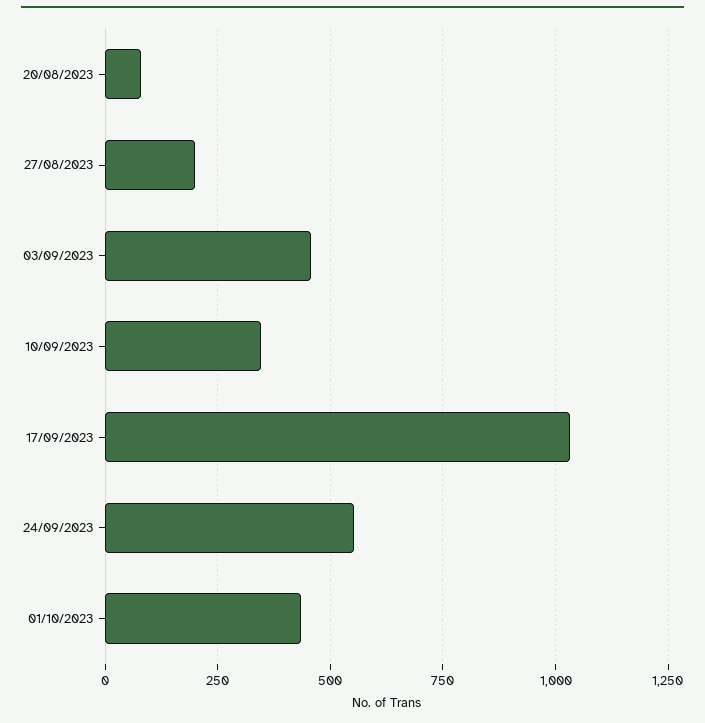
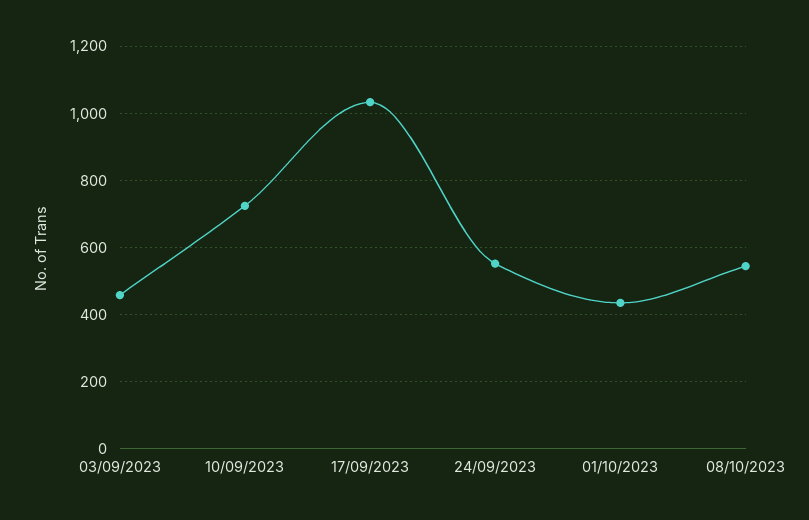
20/08/2023: 75 -> none
27/08/2023: 200 -> none
10/09/2023: 350 -> 720
08/10/2023: none -> 540

